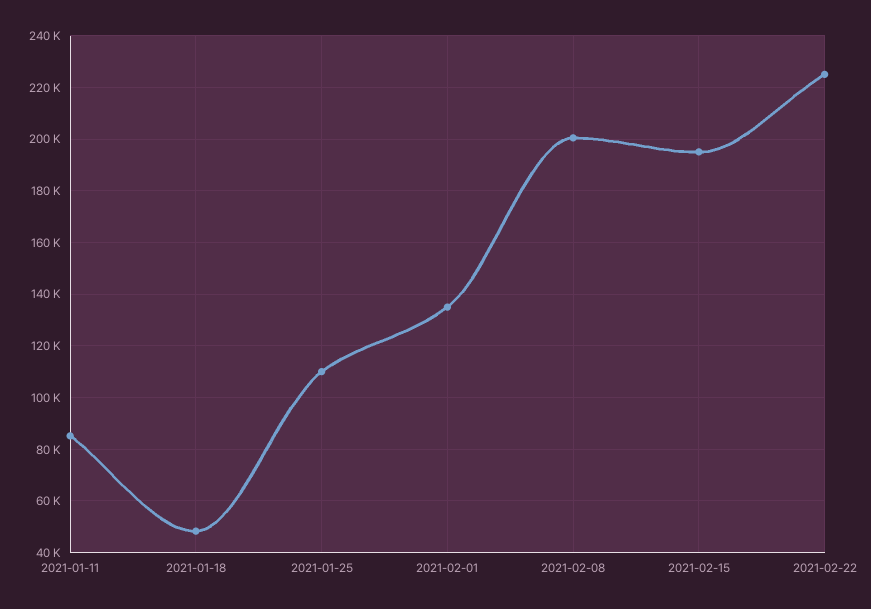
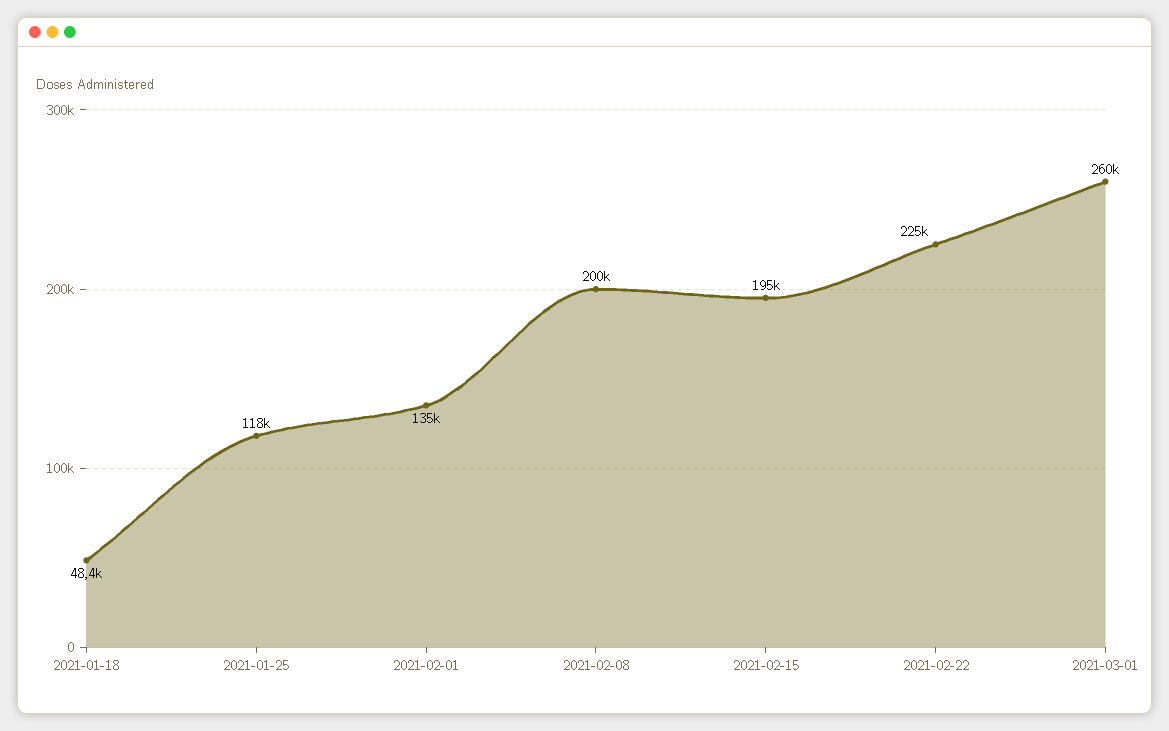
2021-01-11: 85000 -> none
2021-01-25: 110000 -> 118000
2021-03-01: none -> 260000

